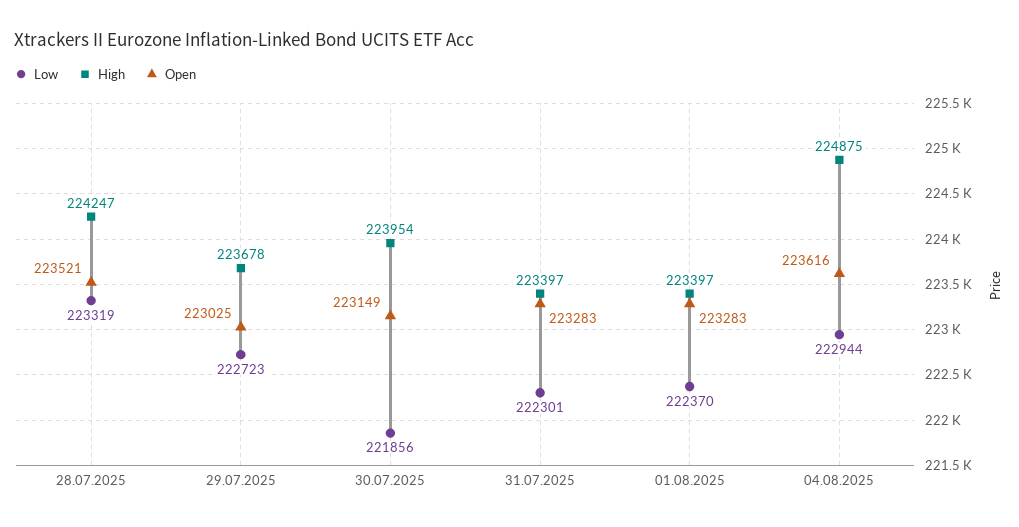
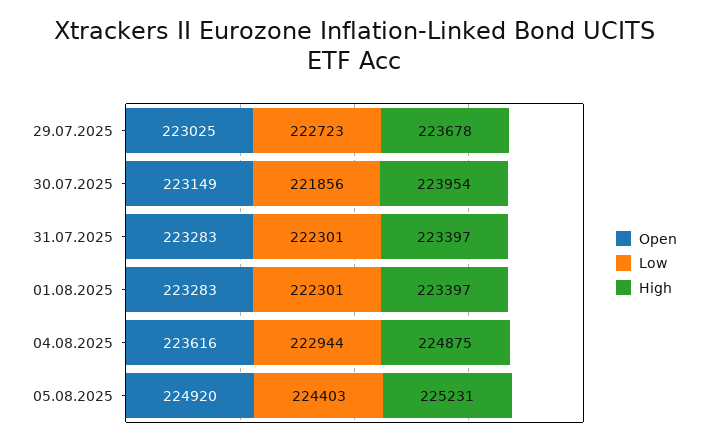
Low, 28.07.2025: 223319 -> none
High, 28.07.2025: 224247 -> none
Open, 28.07.2025: 223521 -> none
Low, 01.08.2025: 222370 -> 222301
Open, 05.08.2025: none -> 224920
Low, 05.08.2025: none -> 224403
High, 05.08.2025: none -> 225231

